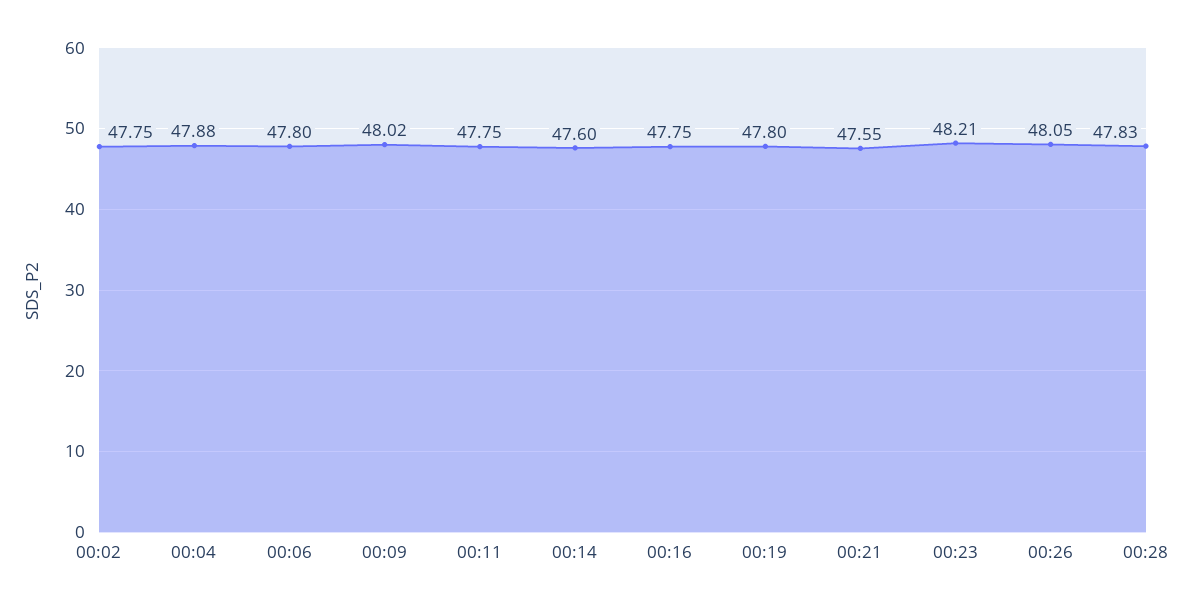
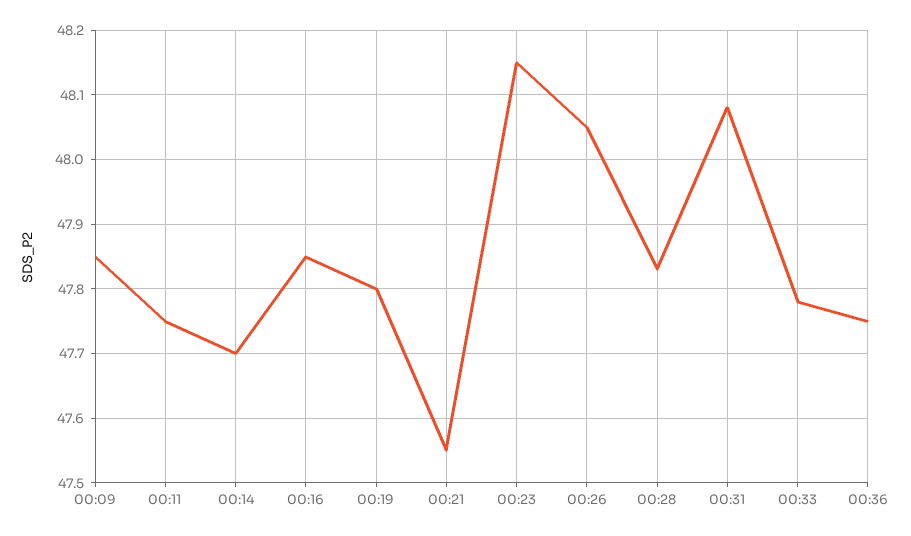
00:02: 47.75 -> none
00:04: 47.88 -> none
00:06: 47.8 -> none
00:09: 48.02 -> 47.85
00:14: 47.6 -> 47.7
00:16: 47.75 -> 47.85
00:23: 48.21 -> 48.15
00:31: none -> 48.08
00:33: none -> 47.78
00:36: none -> 47.75

